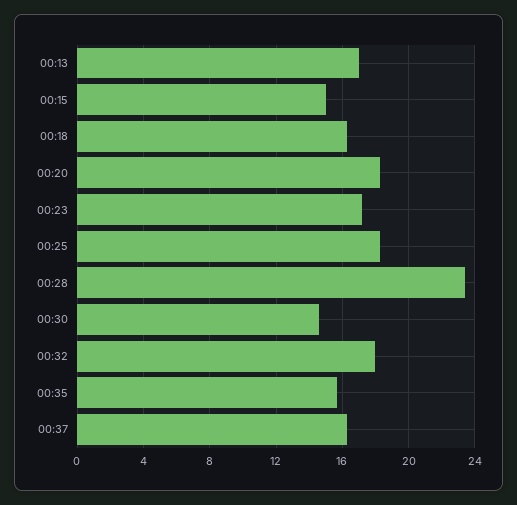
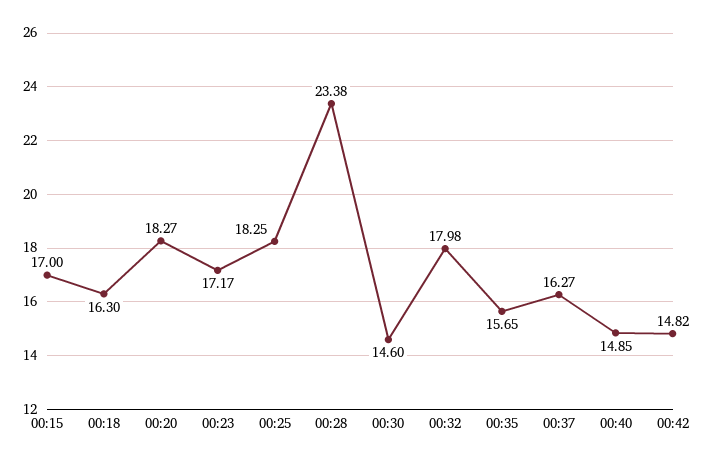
00:13: 17 -> none
00:15: 15 -> 17
00:40: none -> 14.85
00:42: none -> 14.82

